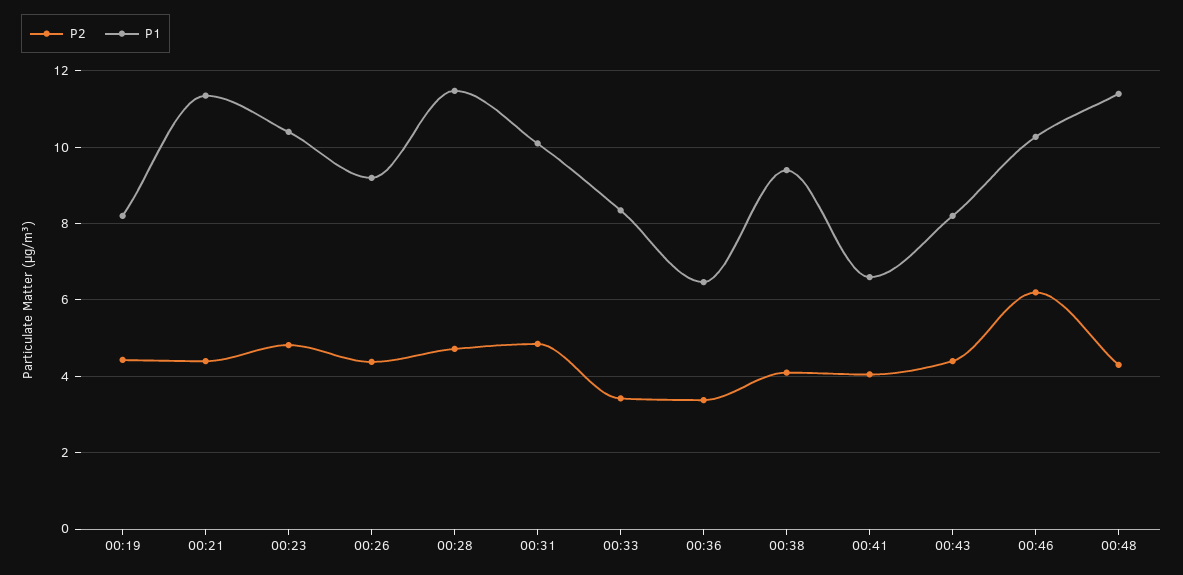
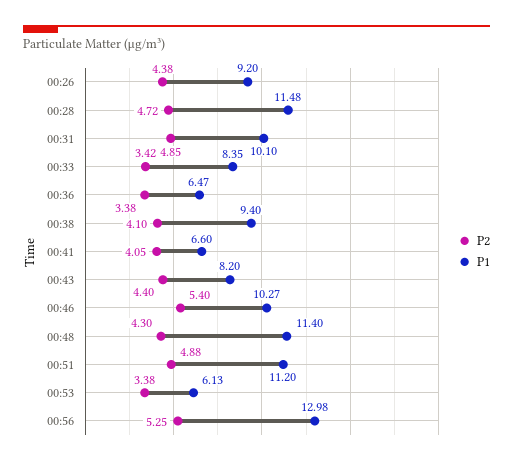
P2, 00:19: 4.4 -> none
P1, 00:19: 8.2 -> none
P2, 00:21: 4.4 -> none
P1, 00:21: 11.4 -> none
P2, 00:23: 4.8 -> none
P1, 00:23: 10.4 -> none
P2, 00:46: 6.2 -> 5.4
P2, 00:51: none -> 4.88
P1, 00:51: none -> 11.2
P2, 00:53: none -> 3.38
P1, 00:53: none -> 6.13
P2, 00:56: none -> 5.25
P1, 00:56: none -> 12.98

